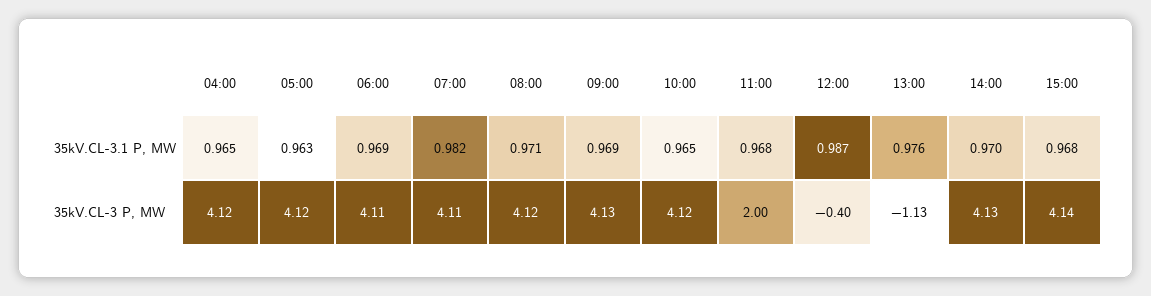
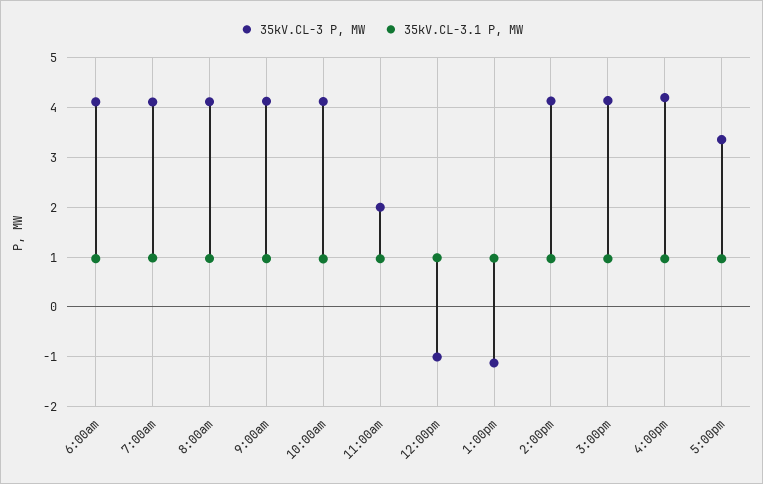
35kV.CL-3.1 P, MW, 04:00: 0.965 -> none
35kV.CL-3.1 P, MW, 05:00: 0.963 -> none
35kV.CL-3 P, MW, 04:00: 4.12 -> none
35kV.CL-3 P, MW, 05:00: 4.12 -> none
35kV.CL-3 P, MW, 12:00: -0.4 -> -1
35kV.CL-3 P, MW, 4:00pm: none -> 4.2
35kV.CL-3.1 P, MW, 4:00pm: none -> 1
35kV.CL-3 P, MW, 5:00pm: none -> 3.4
35kV.CL-3.1 P, MW, 5:00pm: none -> 1

